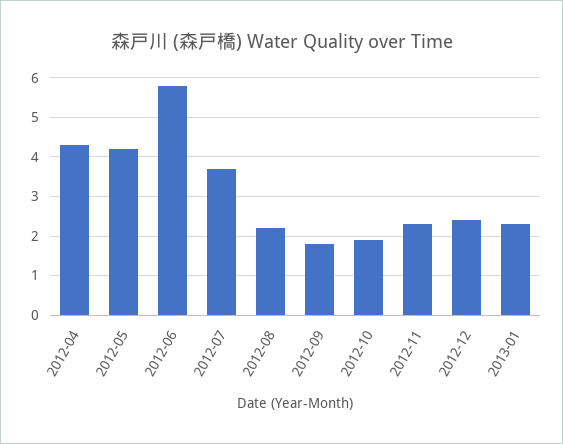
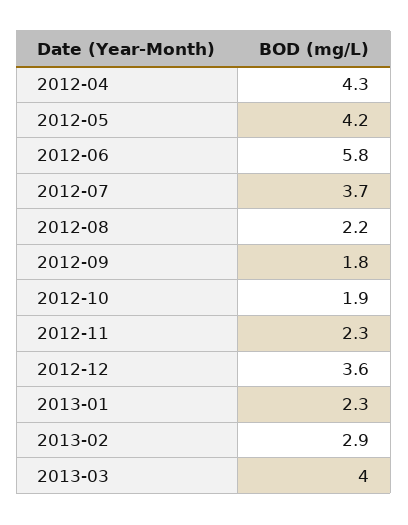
2012-12: 2.5 -> 3.6
2013-02: none -> 2.9
2013-03: none -> 4

